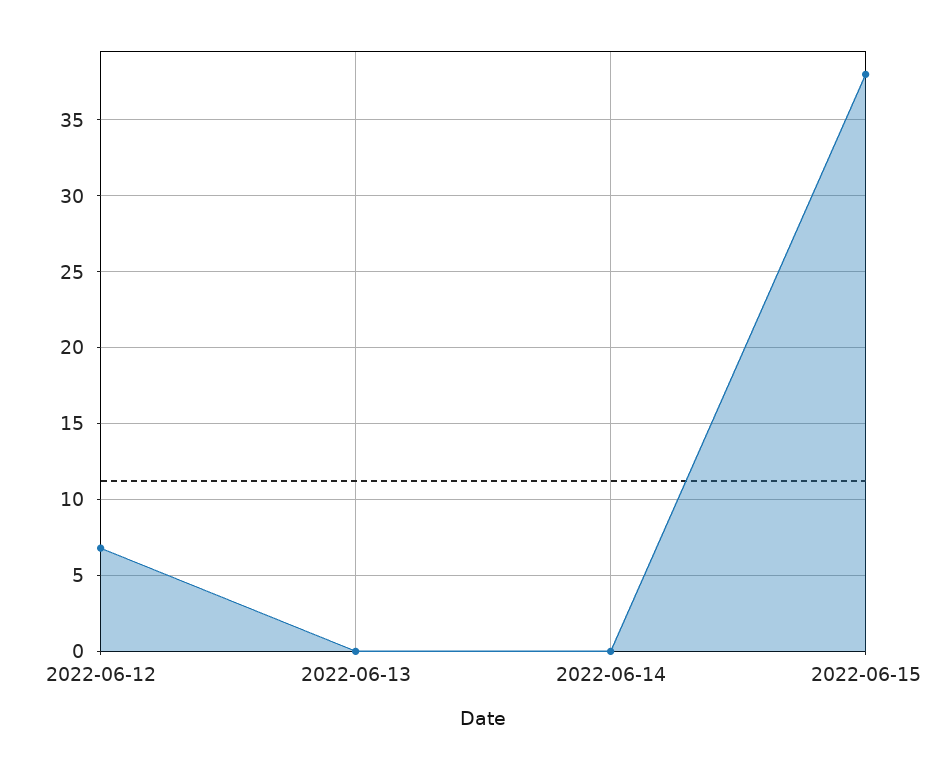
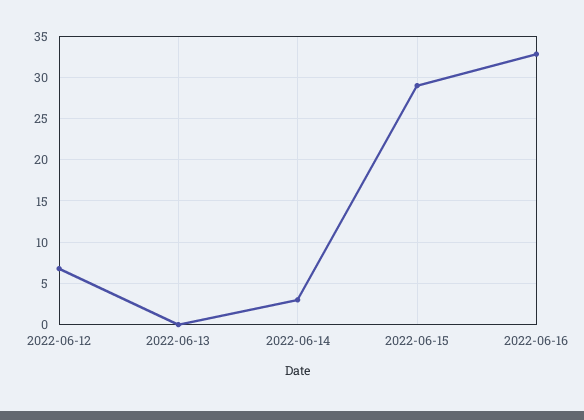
2022-06-14: 0 -> 3
2022-06-15: 38 -> 29
2022-06-16: none -> 33

